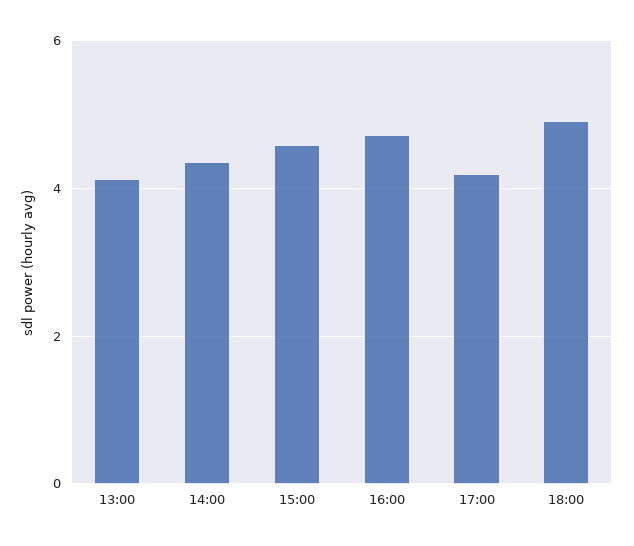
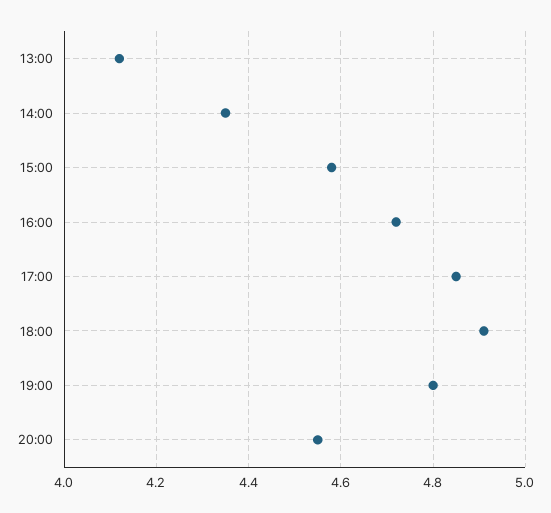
17:00: 4.2 -> 4.85
19:00: none -> 4.8
20:00: none -> 4.55

